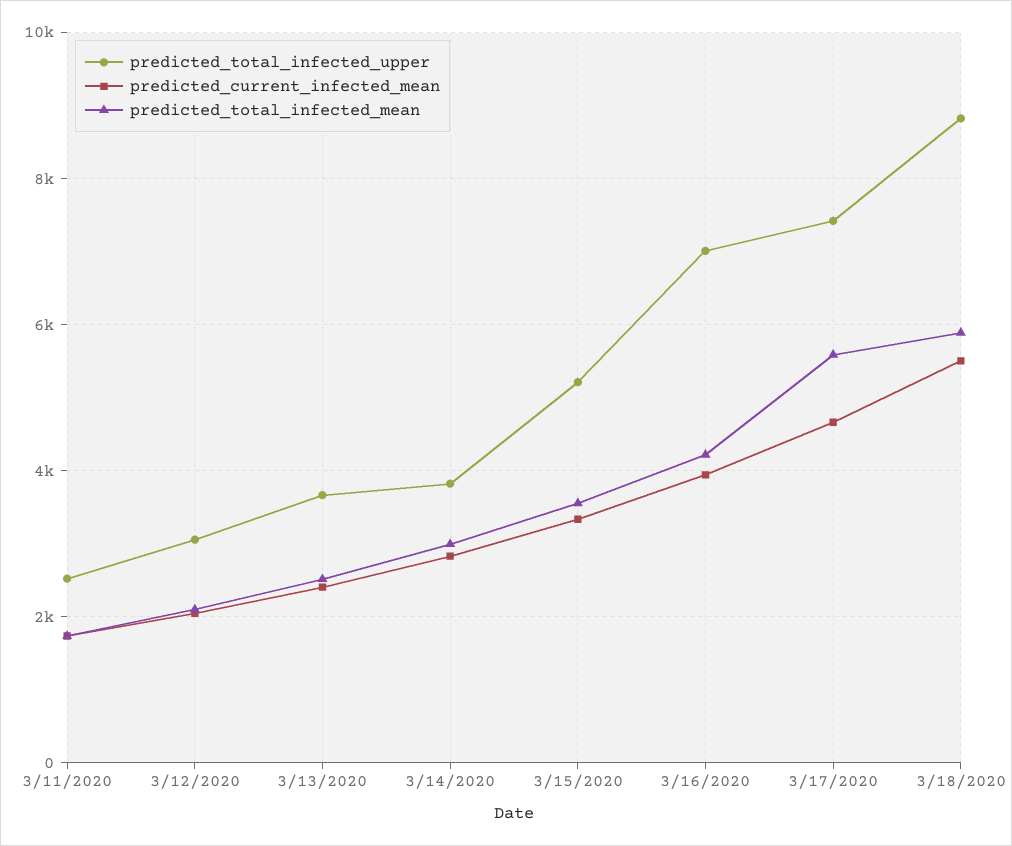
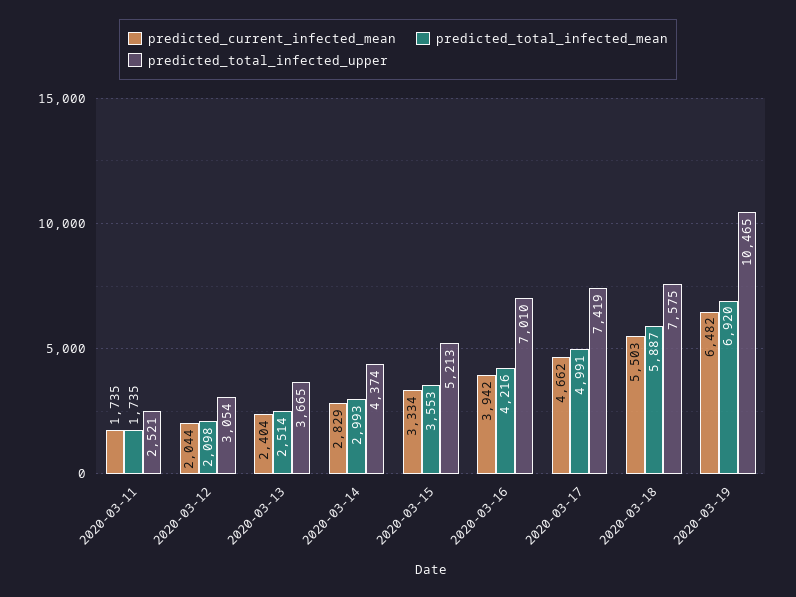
predicted_total_infected_upper, 3/14/2020: 3800 -> 4374
predicted_total_infected_mean, 3/17/2020: 5600 -> 4991
predicted_total_infected_upper, 3/18/2020: 8800 -> 7575
predicted_current_infected_mean, 2020-03-19: none -> 6482
predicted_total_infected_mean, 2020-03-19: none -> 6920
predicted_total_infected_upper, 2020-03-19: none -> 10465

